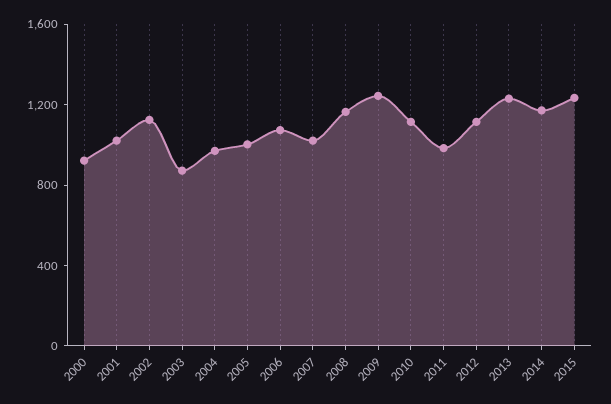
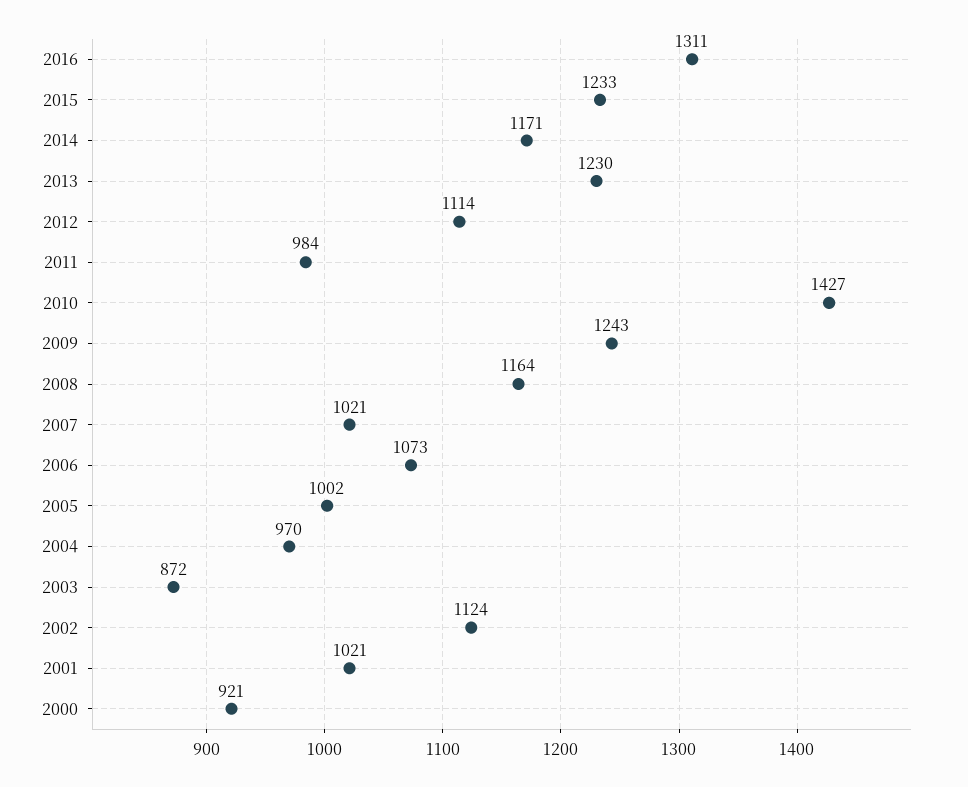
2010: 1100 -> 1427
2016: none -> 1311

